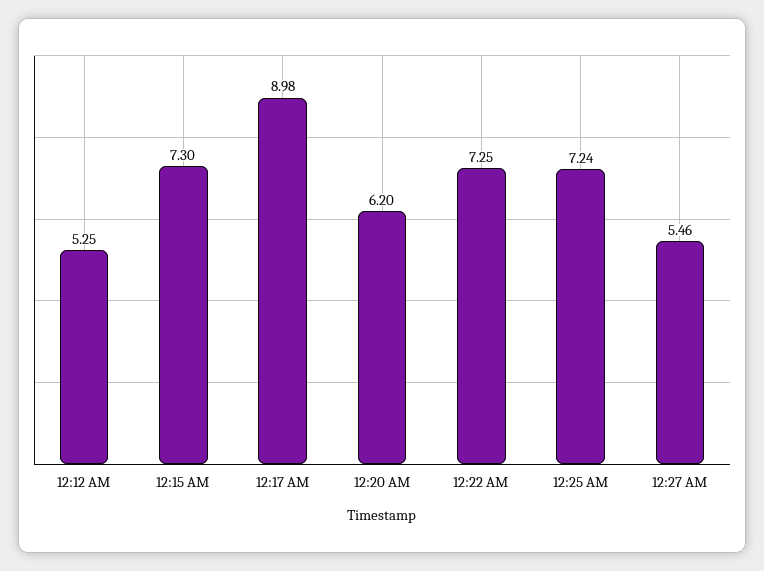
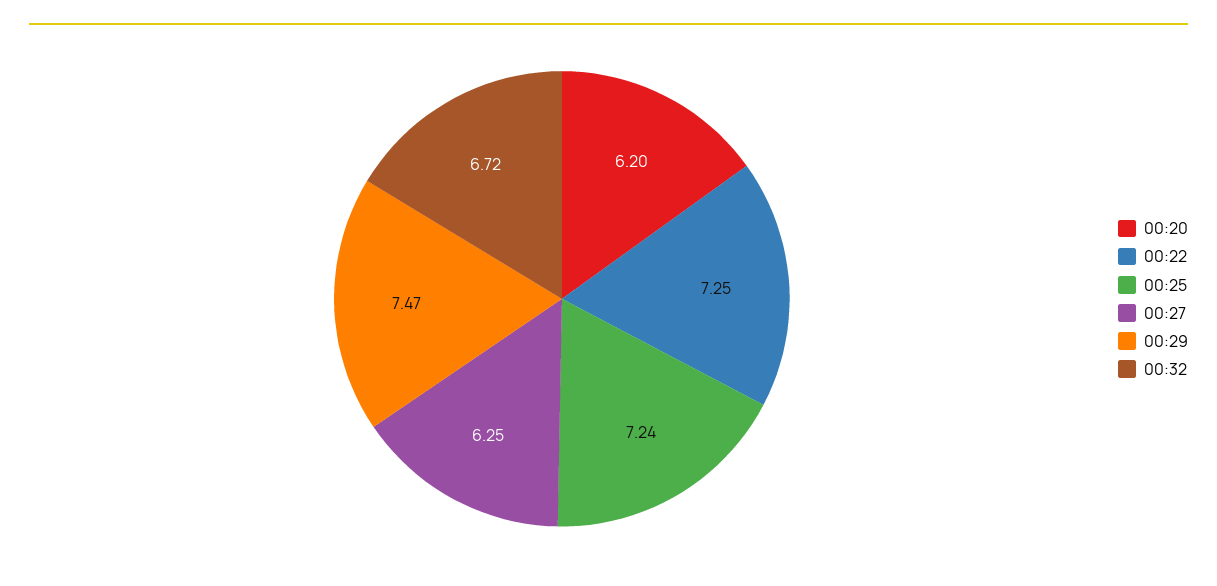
12:12 AM: 5.25 -> none
12:15 AM: 7.3 -> none
12:17 AM: 8.98 -> none
12:27 AM: 5.46 -> 6.25
00:29: none -> 7.47
00:32: none -> 6.72

